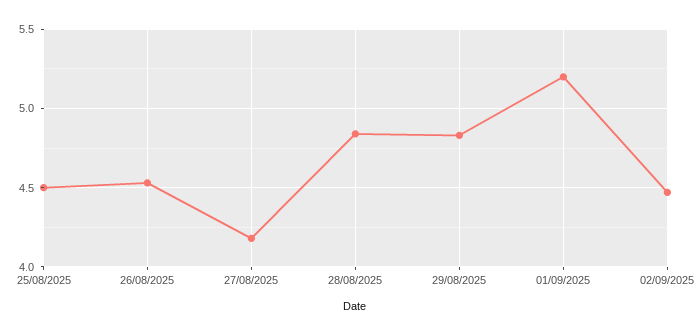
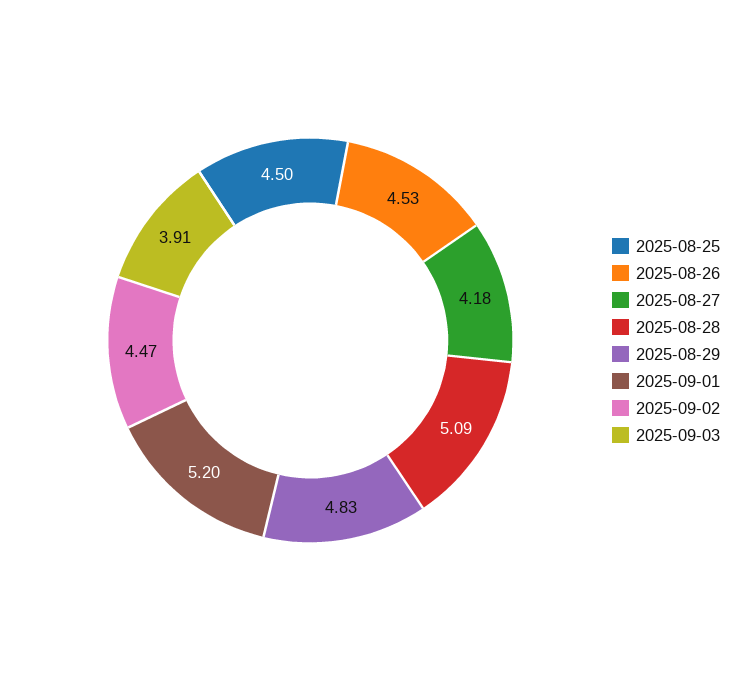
28/08/2025: 4.85 -> 5.09
2025-09-03: none -> 3.91

